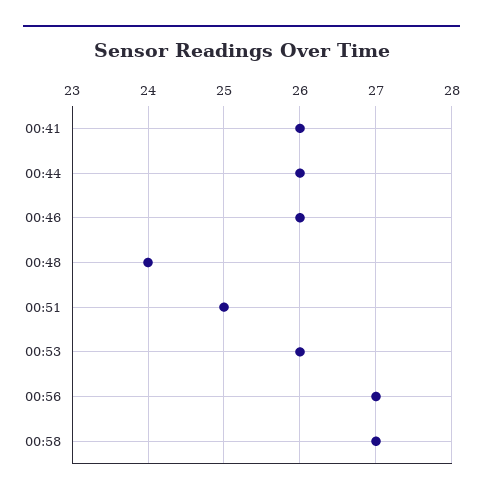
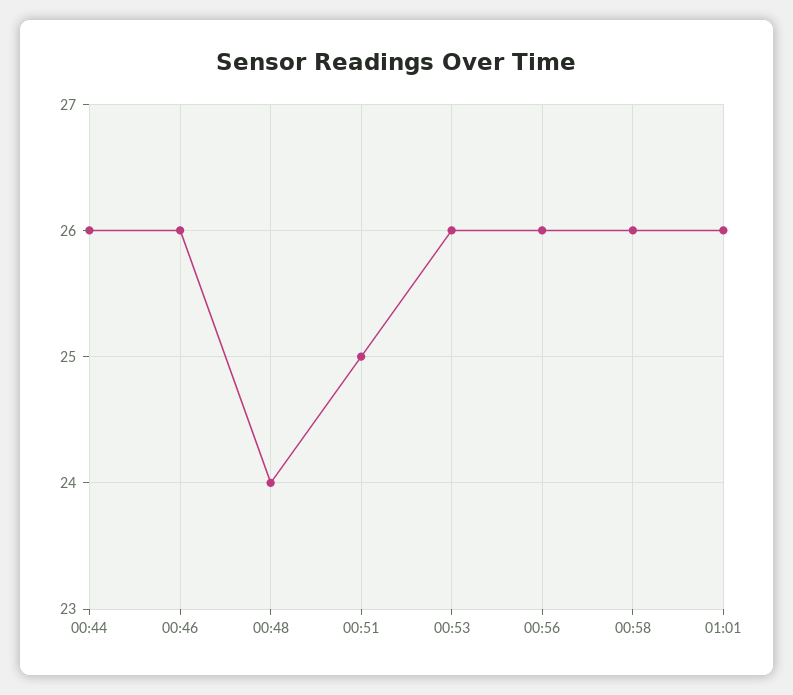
00:41: 26 -> none
00:56: 27 -> 26
00:58: 27 -> 26
01:01: none -> 26

